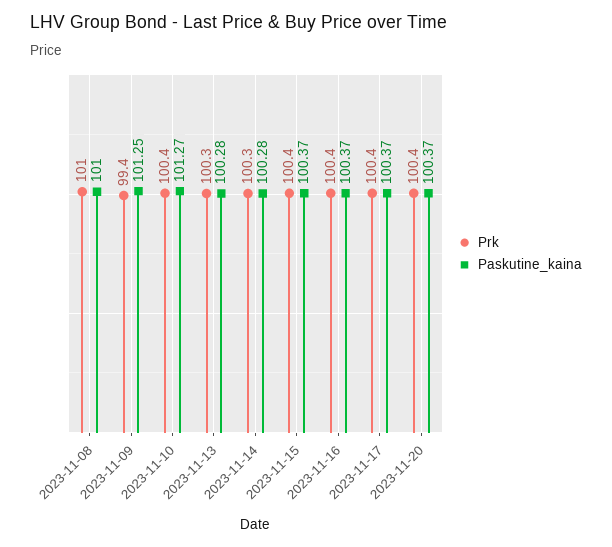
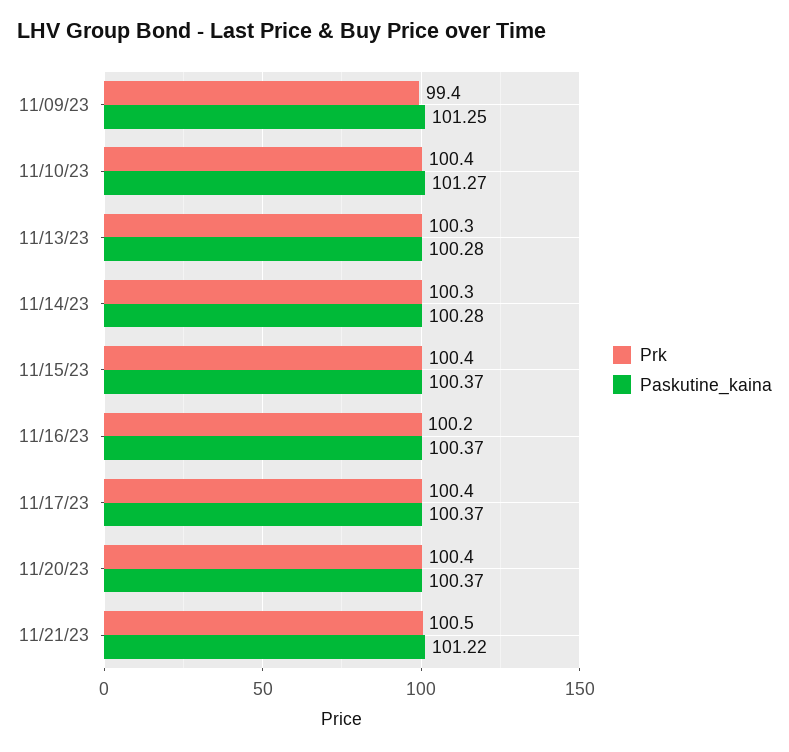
Prk, 2023-11-08: 101 -> none
Paskutine_kaina, 2023-11-08: 101 -> none
Prk, 2023-11-16: 100.4 -> 100.2
Prk, 11/21/23: none -> 100.5
Paskutine_kaina, 11/21/23: none -> 101.22

